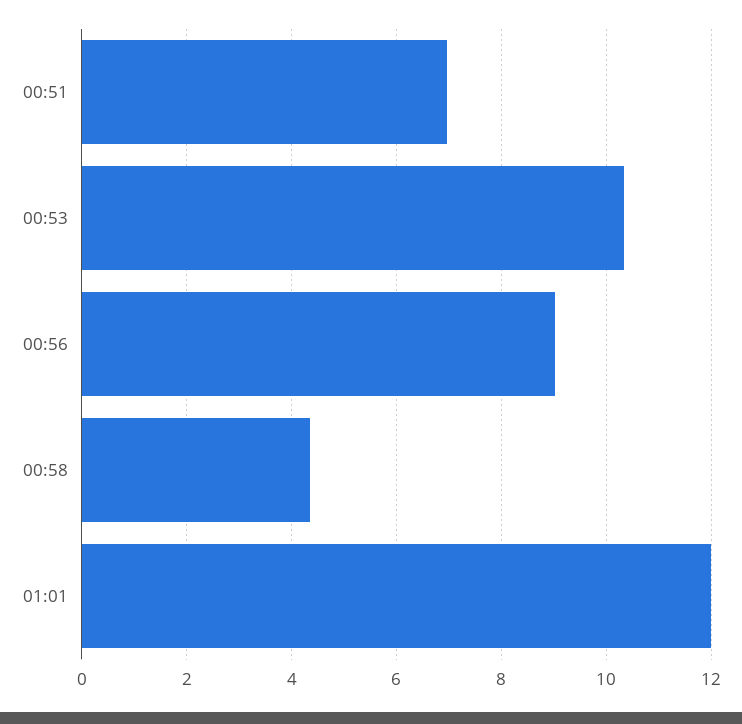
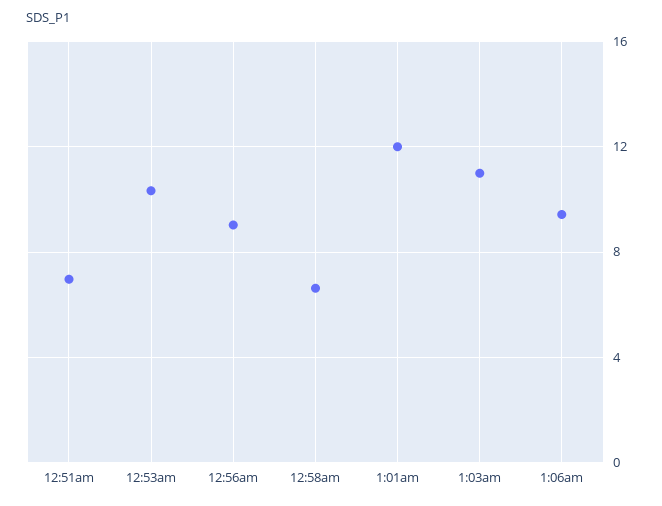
00:58: 4.4 -> 6.5
1:03am: none -> 11
1:06am: none -> 9.5

